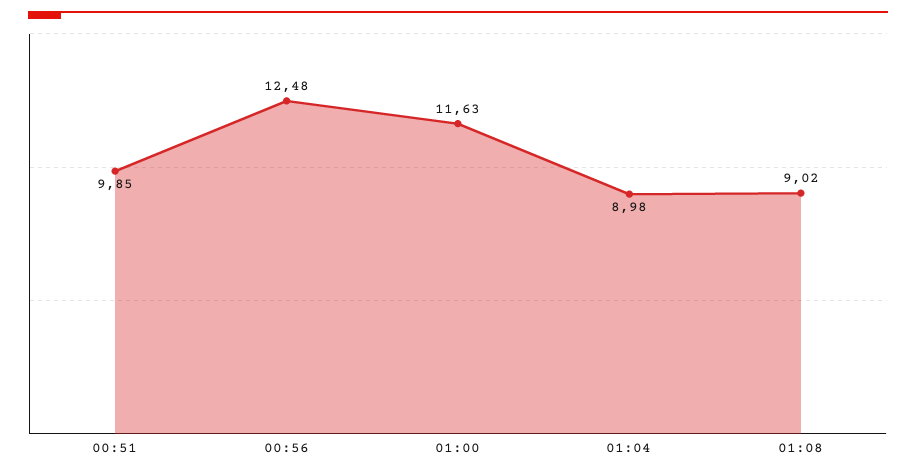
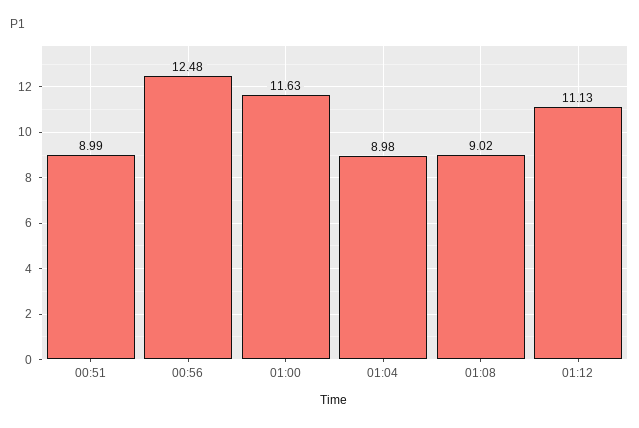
00:51: 9.85 -> 8.99
01:12: none -> 11.13

